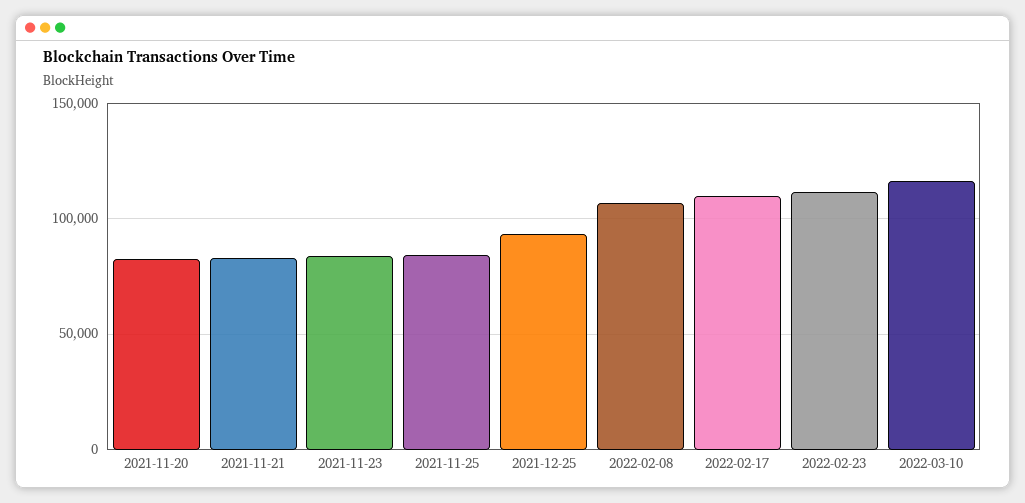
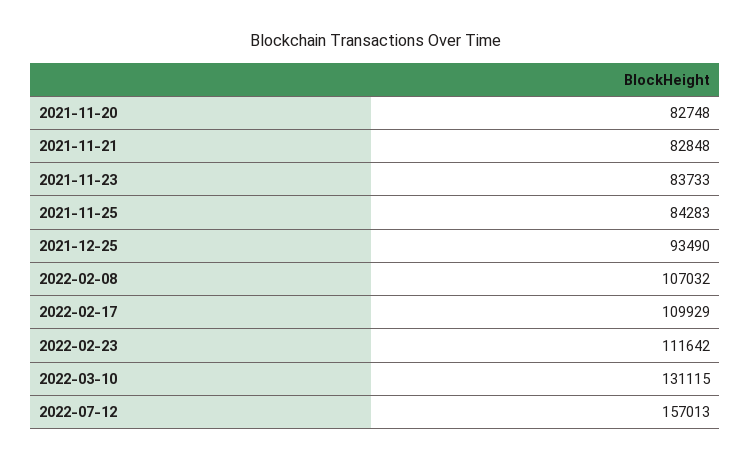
2022-03-10: 115000 -> 131115
2022-07-12: none -> 157013

